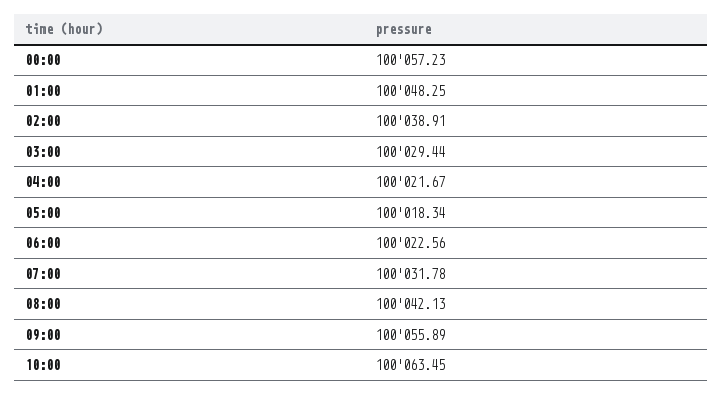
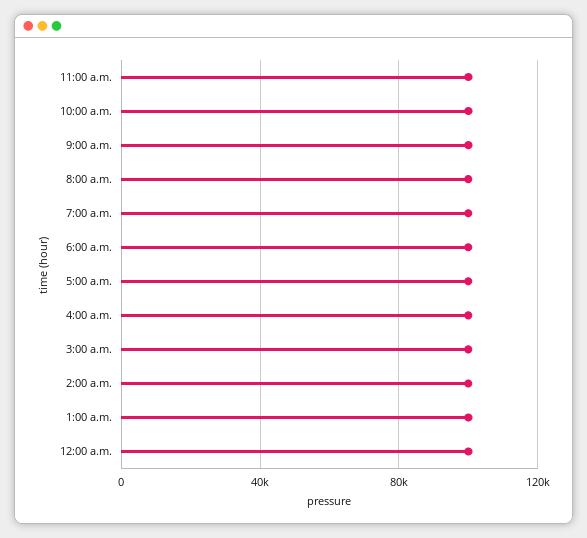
11:00 a.m.: none -> 100000

